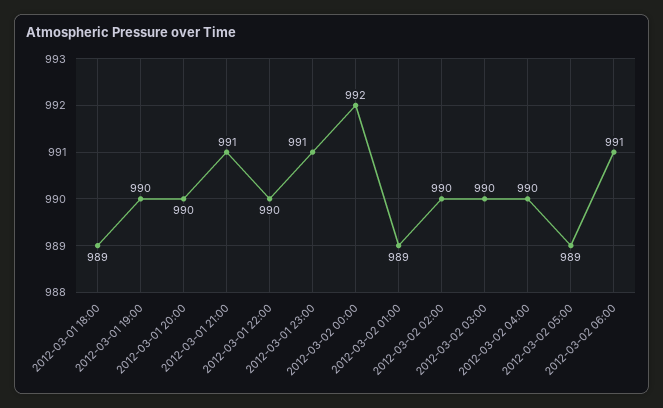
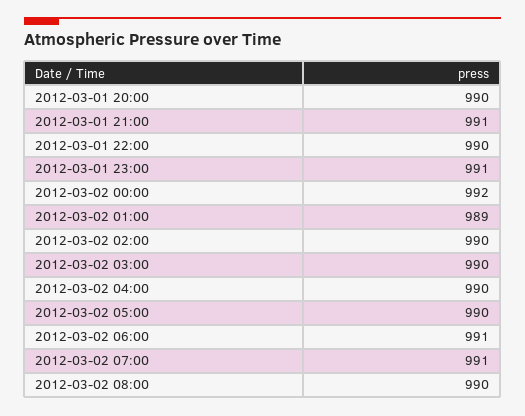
2012-03-01 18:00: 989 -> none
2012-03-01 19:00: 990 -> none
2012-03-02 05:00: 989 -> 990
2012-03-02 07:00: none -> 991
2012-03-02 08:00: none -> 990

